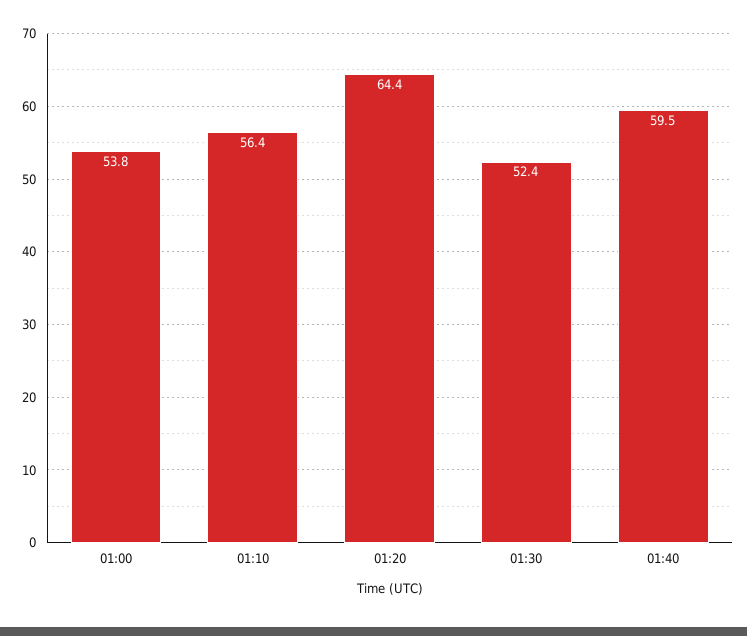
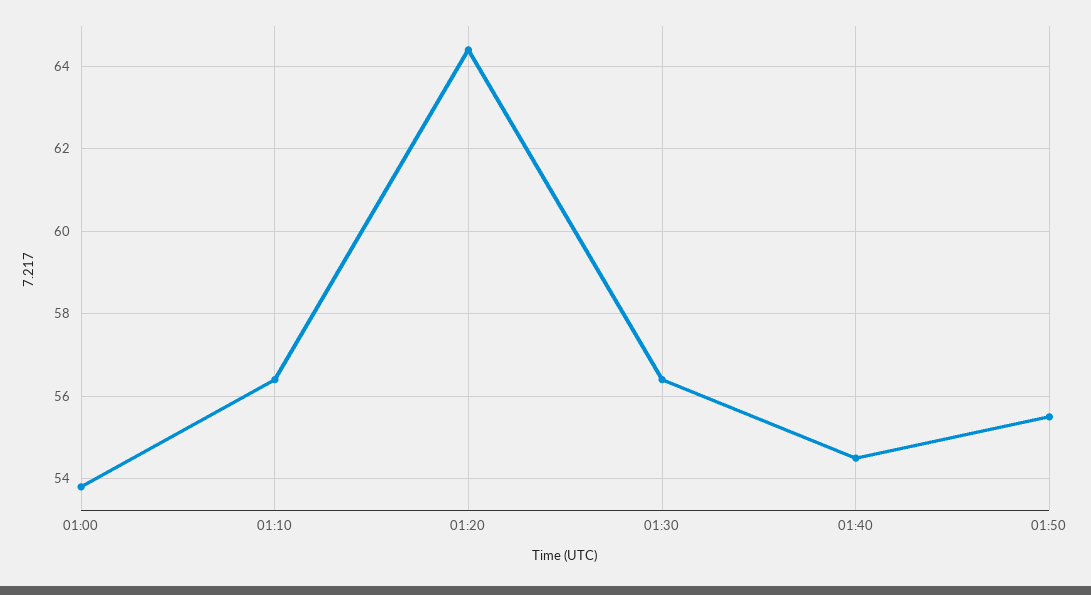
01:30: 52.4 -> 56.5
01:40: 59.5 -> 54.5
01:50: none -> 55.5

